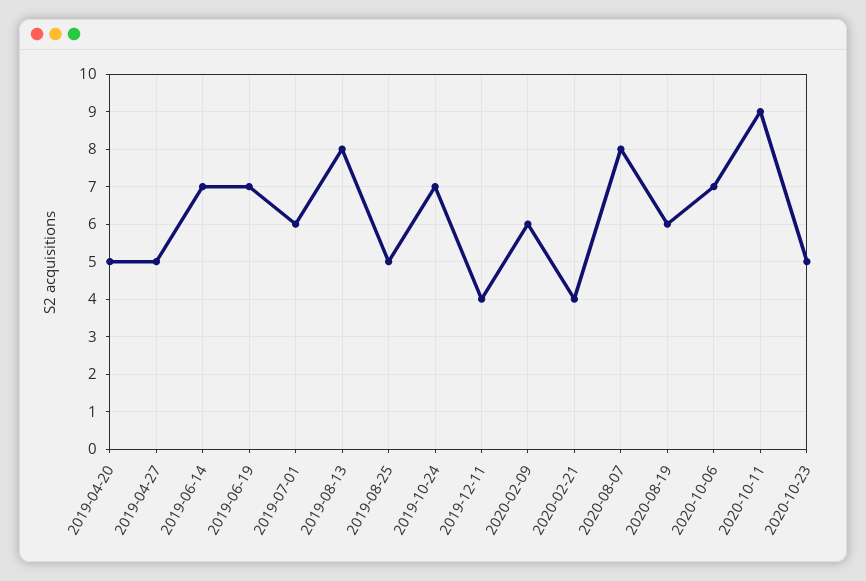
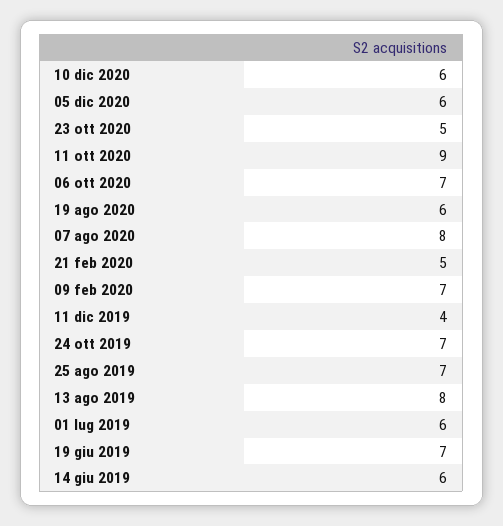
2019-04-20: 5 -> none
2019-04-27: 5 -> none
2019-06-14: 7 -> 6
2019-08-25: 5 -> 7
2020-02-09: 6 -> 7
2020-02-21: 4 -> 5
10 dic 2020: none -> 6
05 dic 2020: none -> 6

